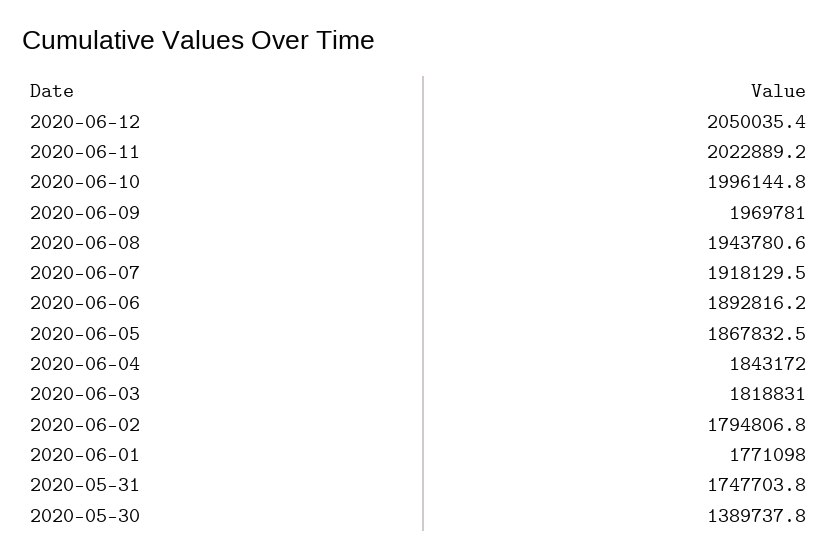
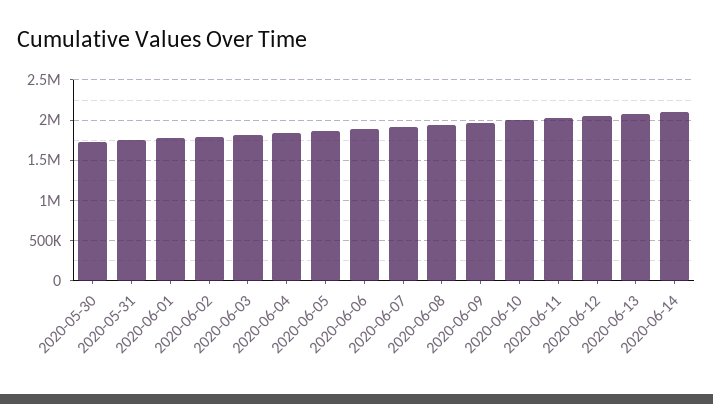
2020-05-30: 1389737.8 -> 1700000
2020-06-13: none -> 2100000
2020-06-14: none -> 2100000

